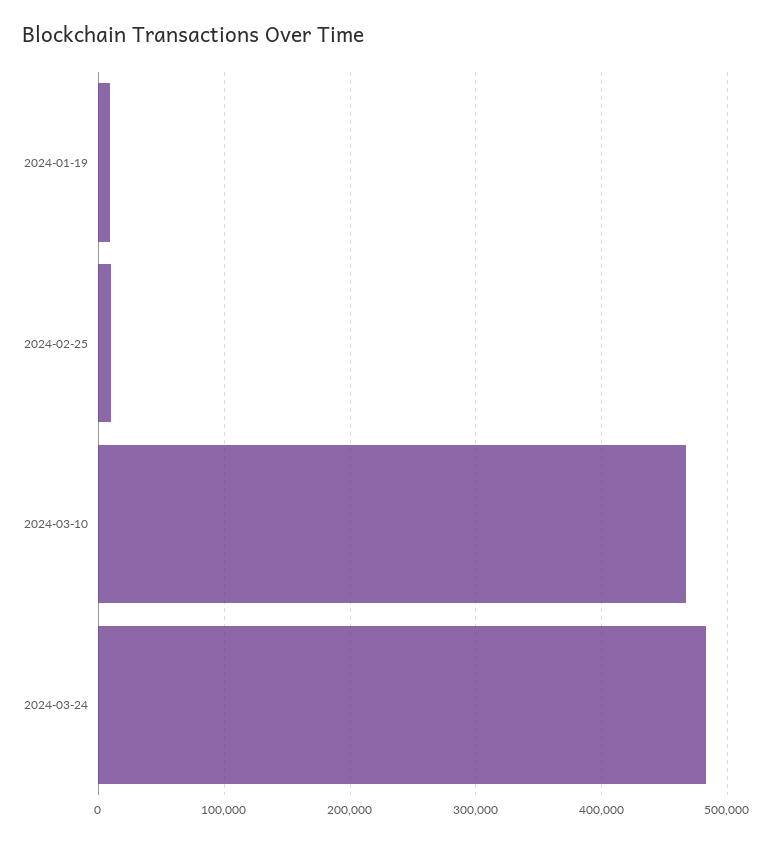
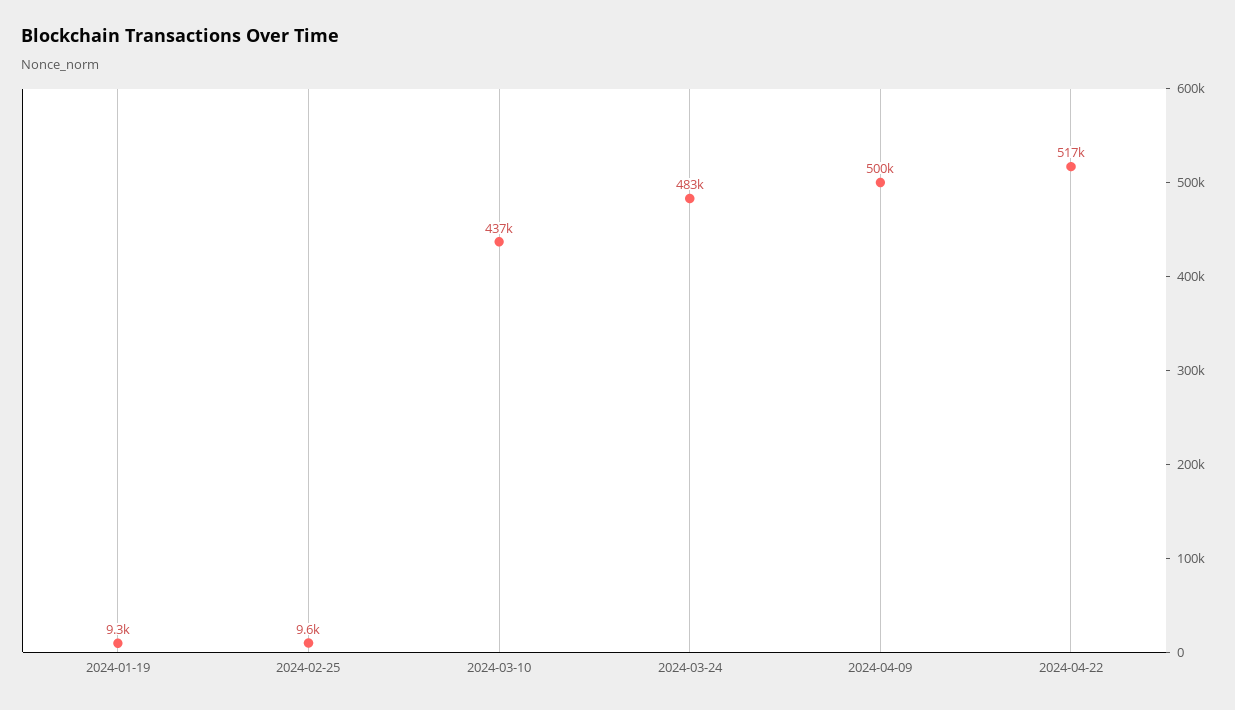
2024-03-10: 470000 -> 437000
2024-04-09: none -> 500000
2024-04-22: none -> 517000

